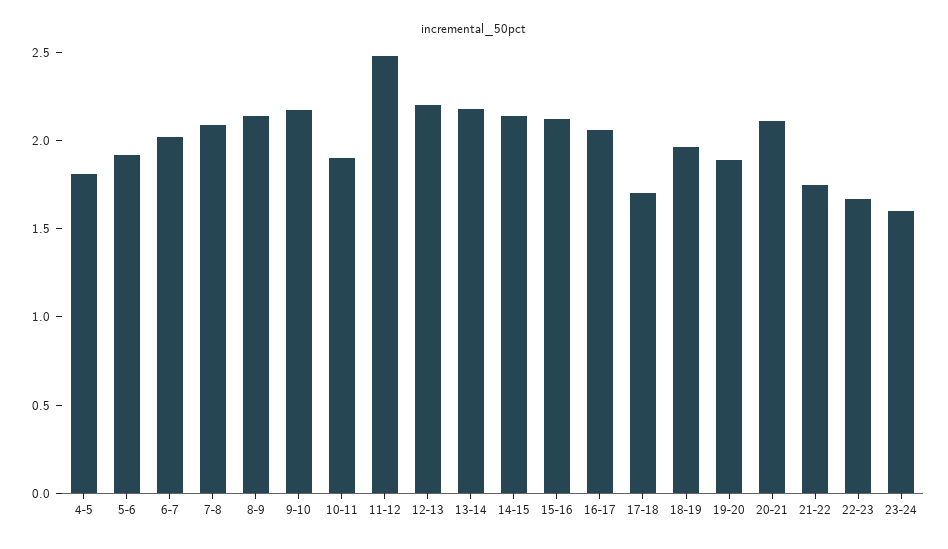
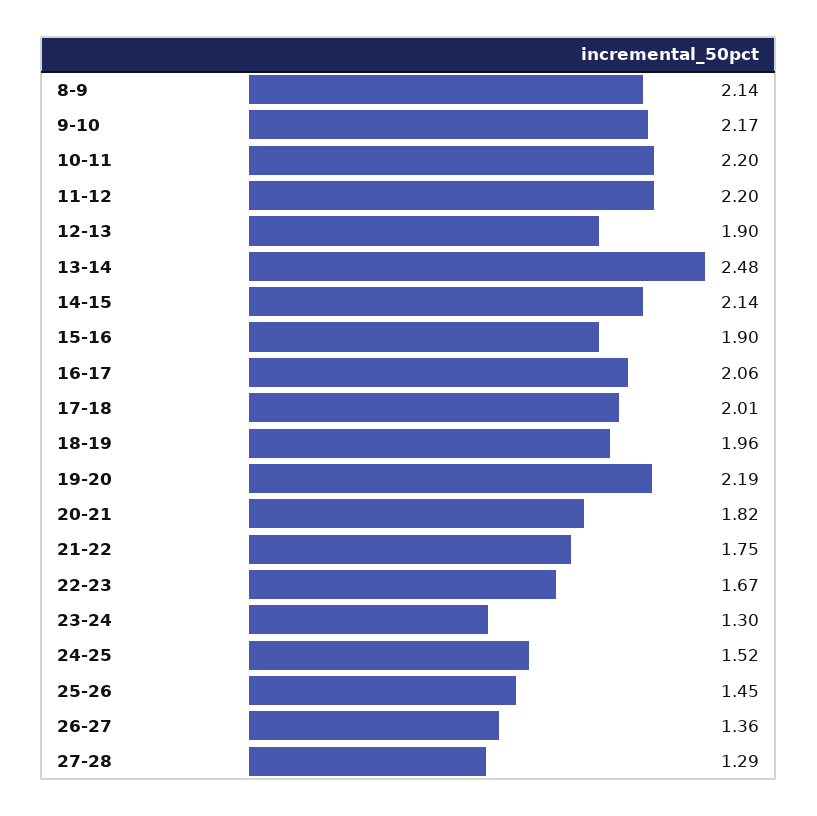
4-5: 1.8 -> none
5-6: 1.9 -> none
6-7: 2 -> none
7-8: 2.1 -> none
10-11: 1.9 -> 2.2
11-12: 2.5 -> 2.2
12-13: 2.2 -> 1.9
13-14: 2.2 -> 2.48
15-16: 2.1 -> 1.9
17-18: 1.7 -> 2.01
19-20: 1.9 -> 2.19
20-21: 2.1 -> 1.82
23-24: 1.6 -> 1.3
24-25: none -> 1.52
25-26: none -> 1.45
26-27: none -> 1.36
27-28: none -> 1.29

